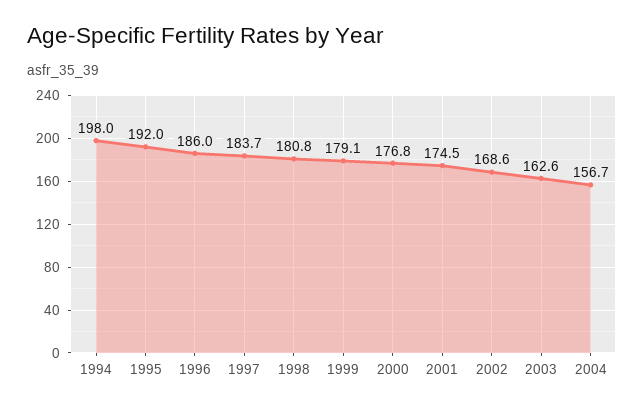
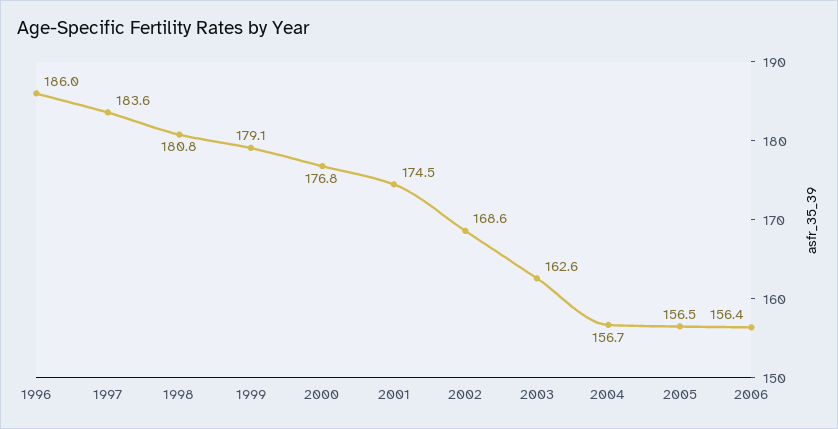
1994: 198 -> none
1995: 192 -> none
1997: 183.7 -> 183.6
2005: none -> 156.5
2006: none -> 156.4

